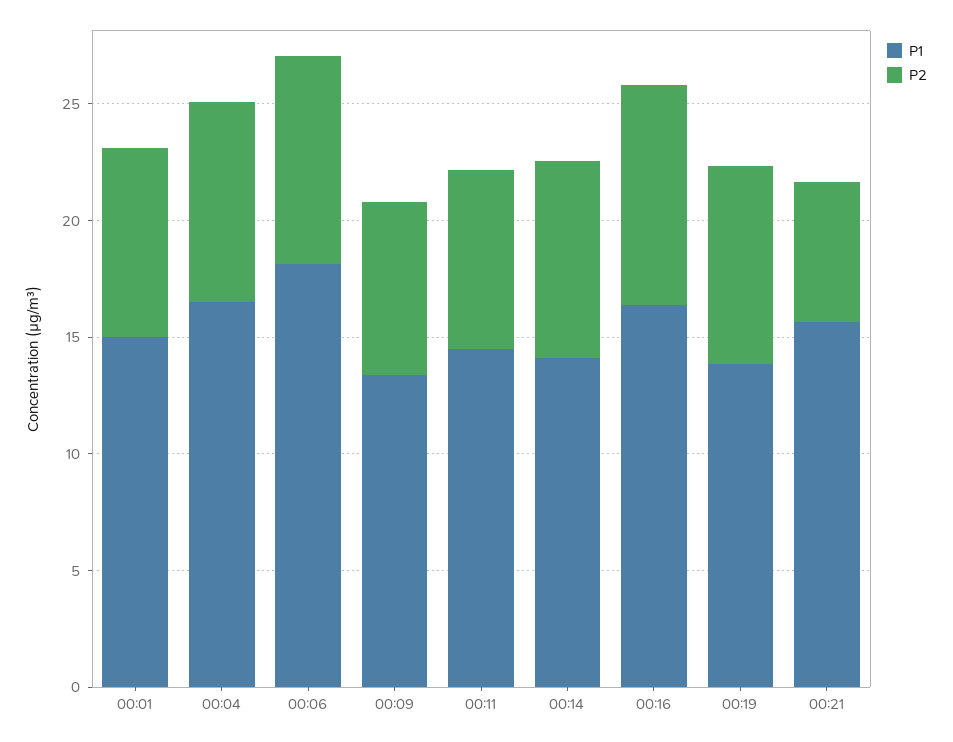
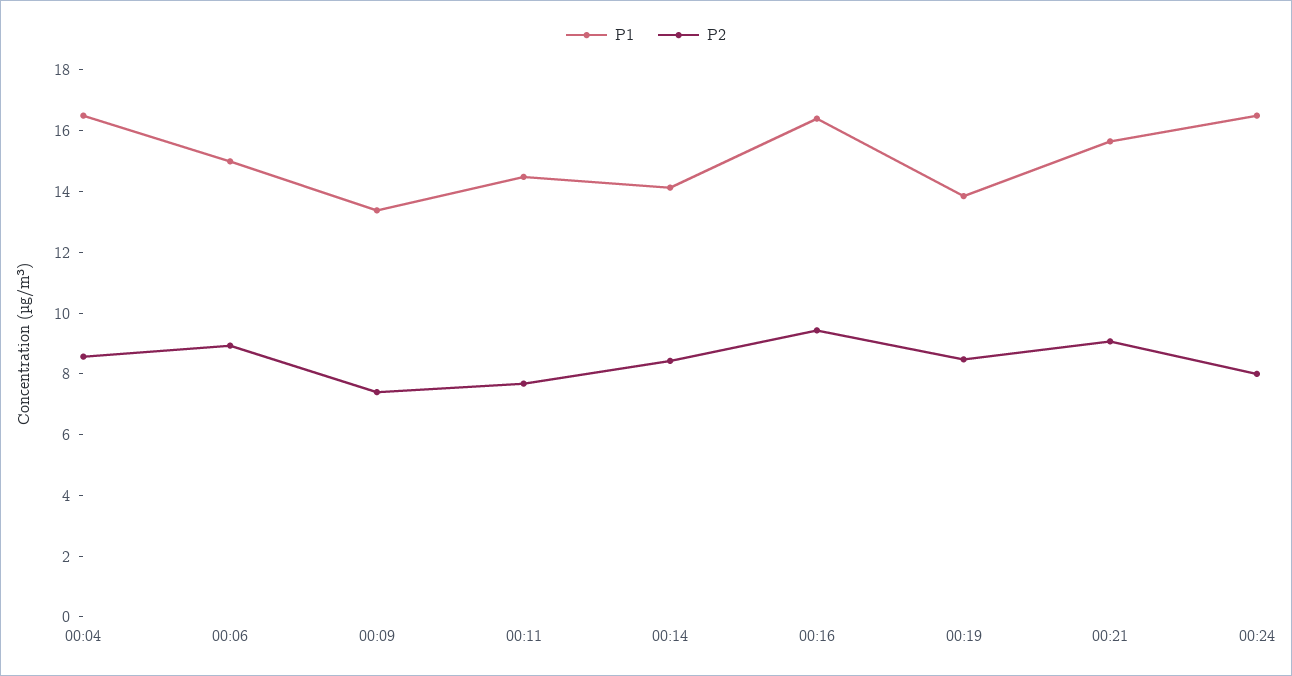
P1, 00:01: 15 -> none
P2, 00:01: 8 -> none
P1, 00:06: 18 -> 15
P2, 00:21: 6 -> 9
P1, 00:24: none -> 16.5
P2, 00:24: none -> 8

